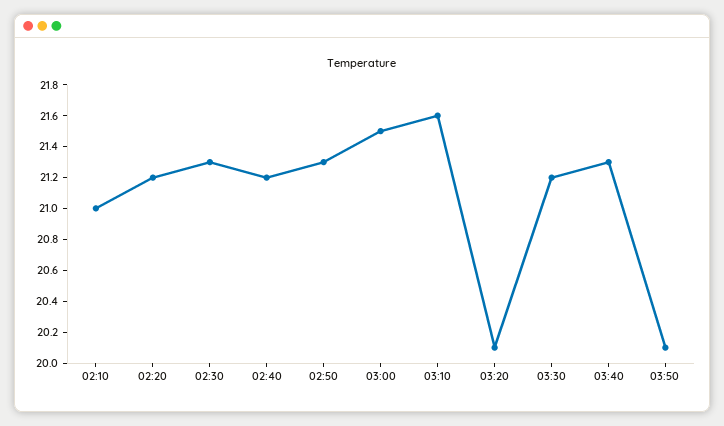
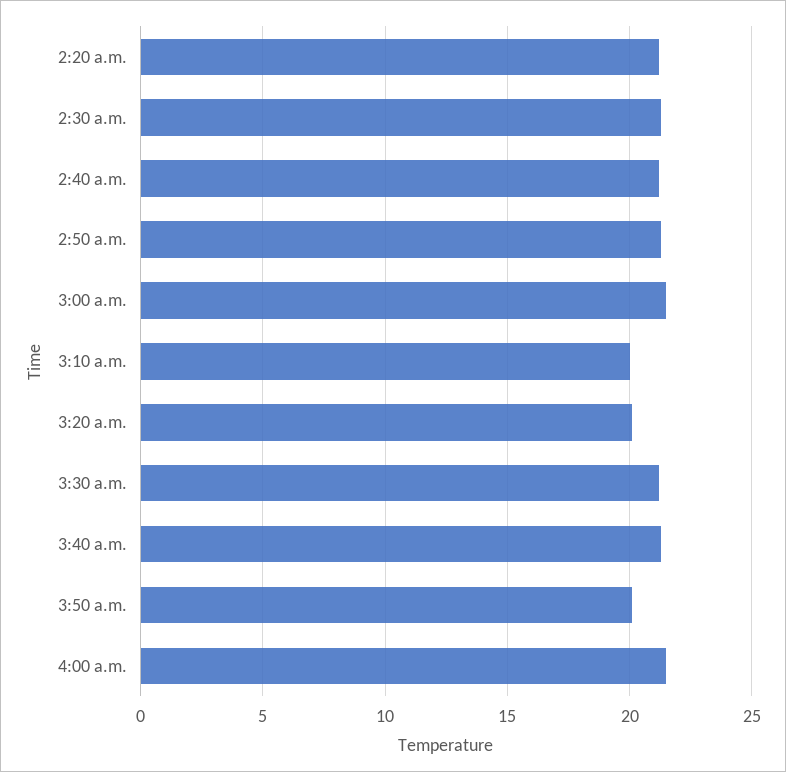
02:10: 21 -> none
03:10: 21.6 -> 20
4:00 a.m.: none -> 21.5

